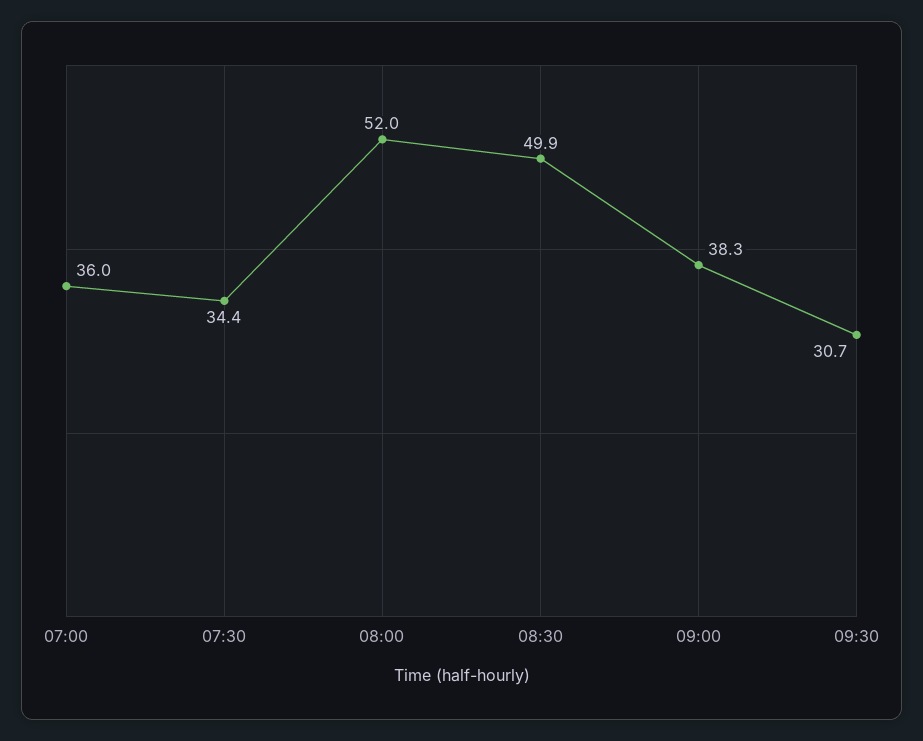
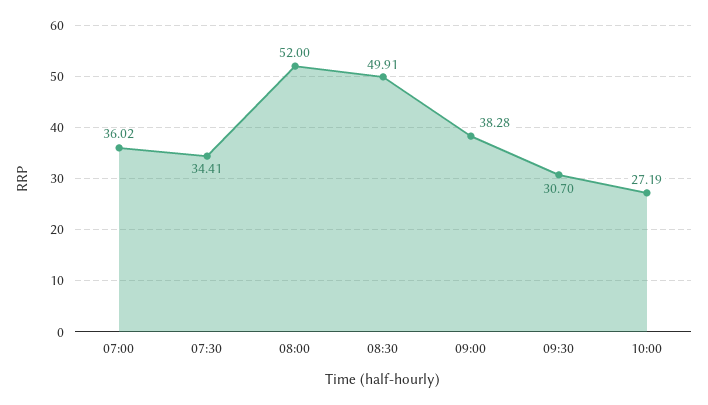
10:00: none -> 27.19

